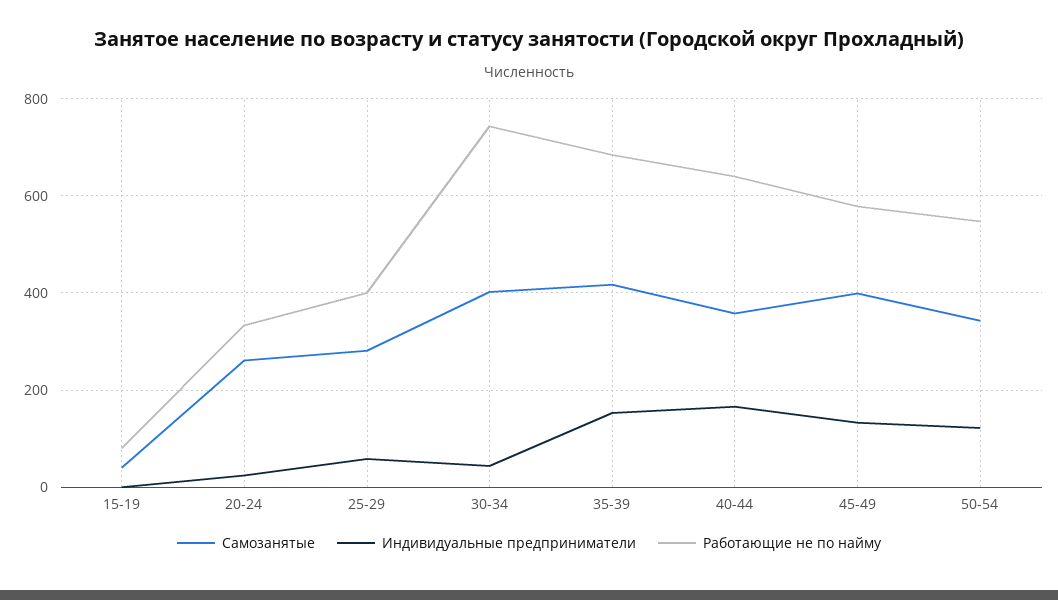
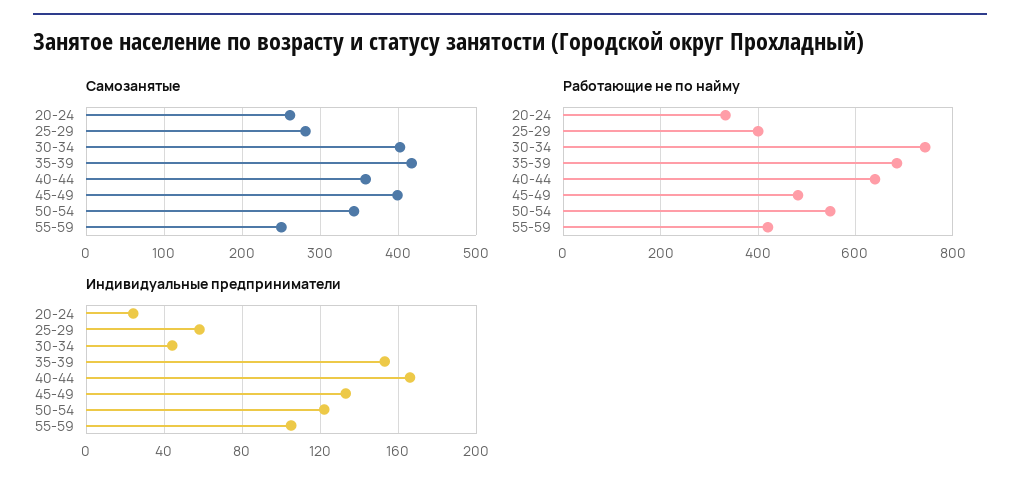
Самозанятые, 15-19: 40 -> none
Индивидуальные предприниматели, 15-19: 0 -> none
Работающие не по найму, 15-19: 80 -> none
Работающие не по найму, 45-49: 580 -> 480
Самозанятые, 55-59: none -> 250
Работающие не по найму, 55-59: none -> 420
Индивидуальные предприниматели, 55-59: none -> 105

